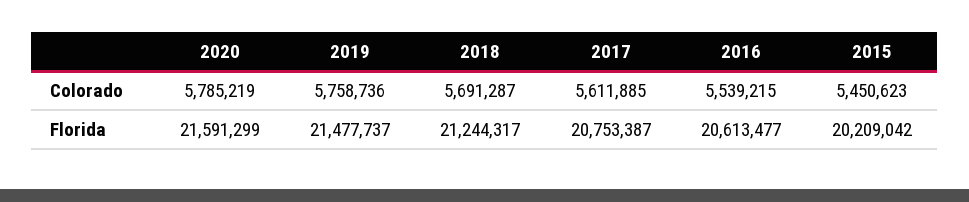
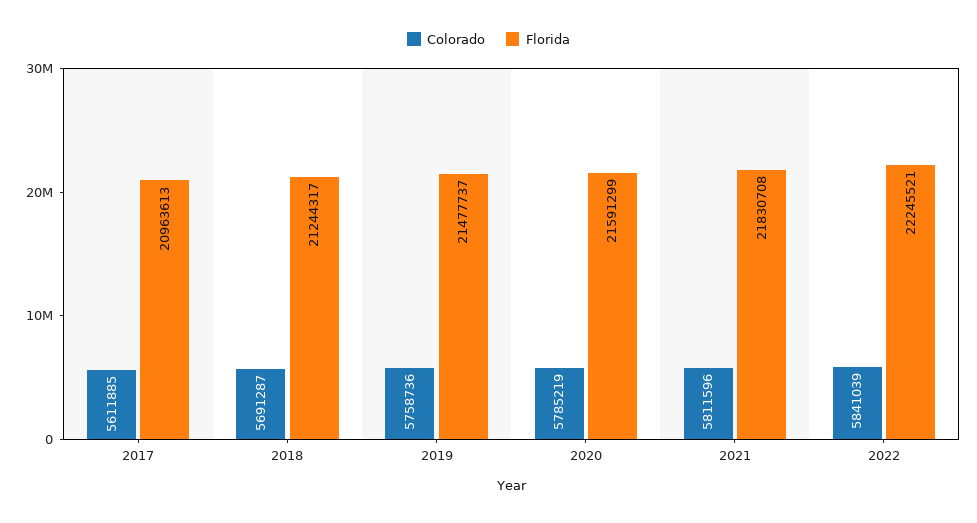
Colorado, 2016: 5539215 -> none
Colorado, 2015: 5450623 -> none
Florida, 2017: 20753387 -> 20963613
Florida, 2016: 20613477 -> none
Florida, 2015: 20209042 -> none
Colorado, 2021: none -> 5811596
Florida, 2021: none -> 21830708
Colorado, 2022: none -> 5841039
Florida, 2022: none -> 22245521

